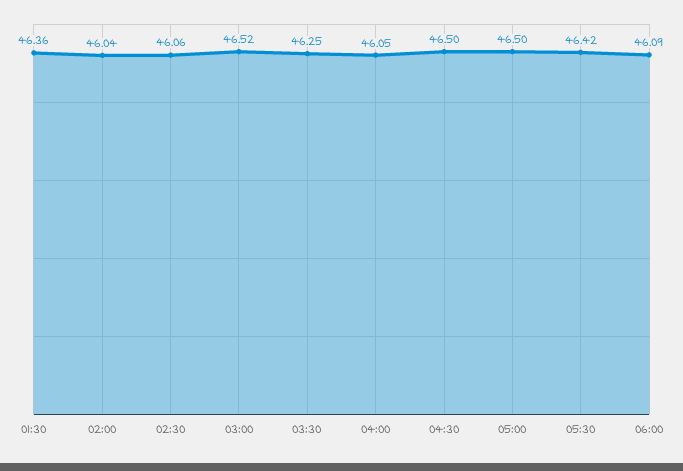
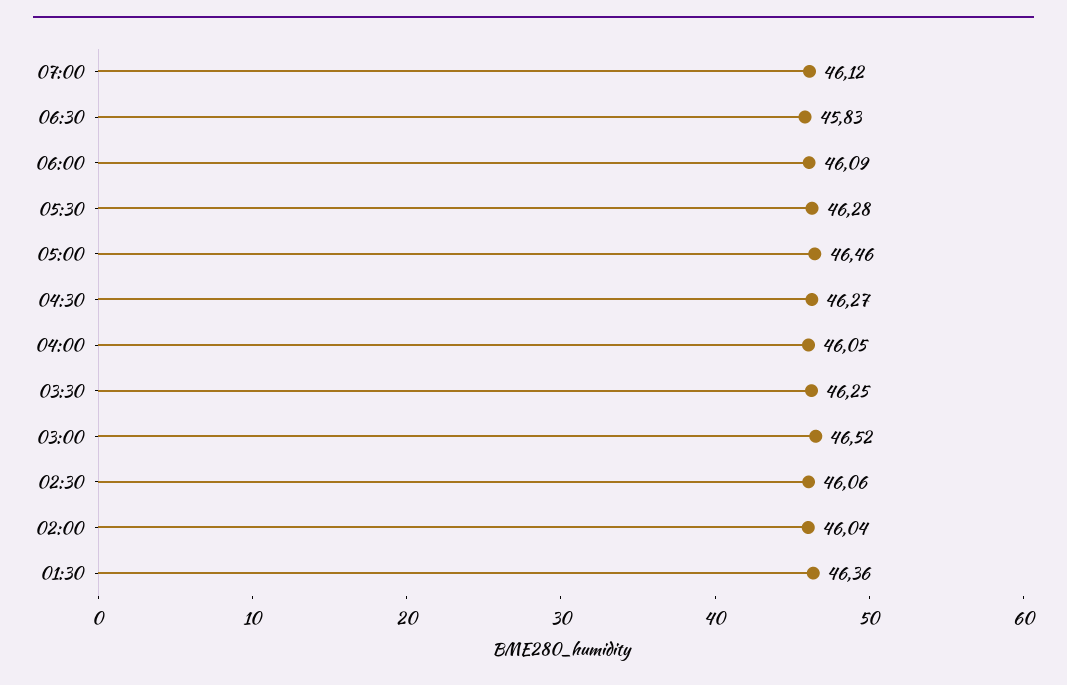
04:30: 46.5 -> 46.27
05:00: 46.5 -> 46.46
05:30: 46.42 -> 46.28
07:00: none -> 46.12
06:30: none -> 45.83

